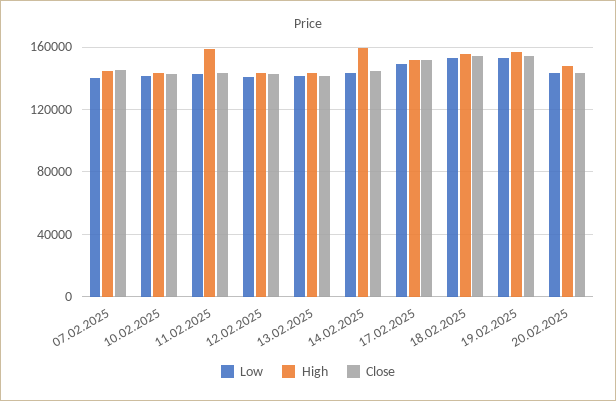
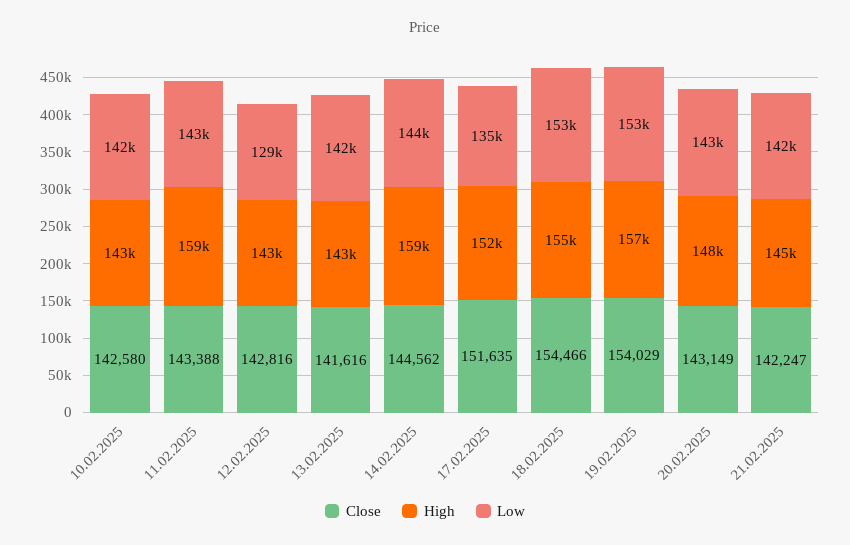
Low, 07.02.2025: 140000 -> none
High, 07.02.2025: 145000 -> none
Close, 07.02.2025: 145000 -> none
Low, 12.02.2025: 140000 -> 129000
Low, 17.02.2025: 150000 -> 135000
Close, 21.02.2025: none -> 142247
High, 21.02.2025: none -> 145000
Low, 21.02.2025: none -> 142000

